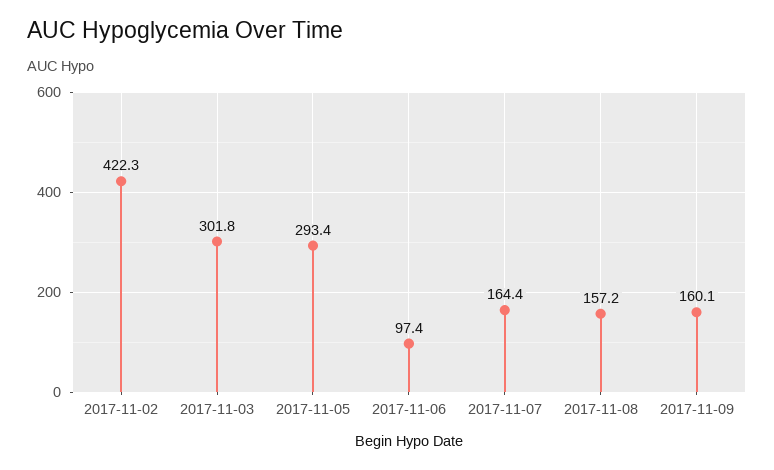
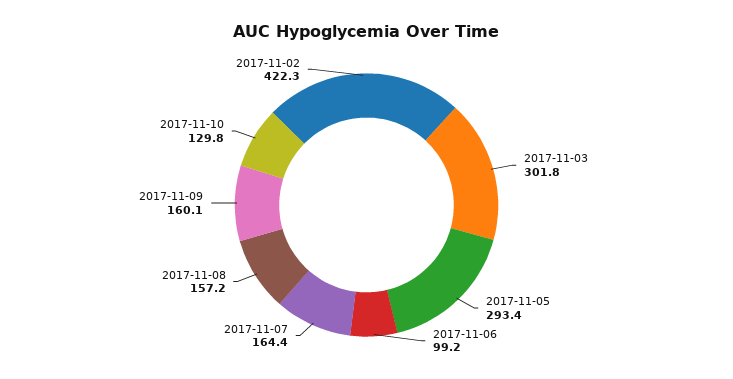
2017-11-06: 97.4 -> 99.2
2017-11-10: none -> 129.8

